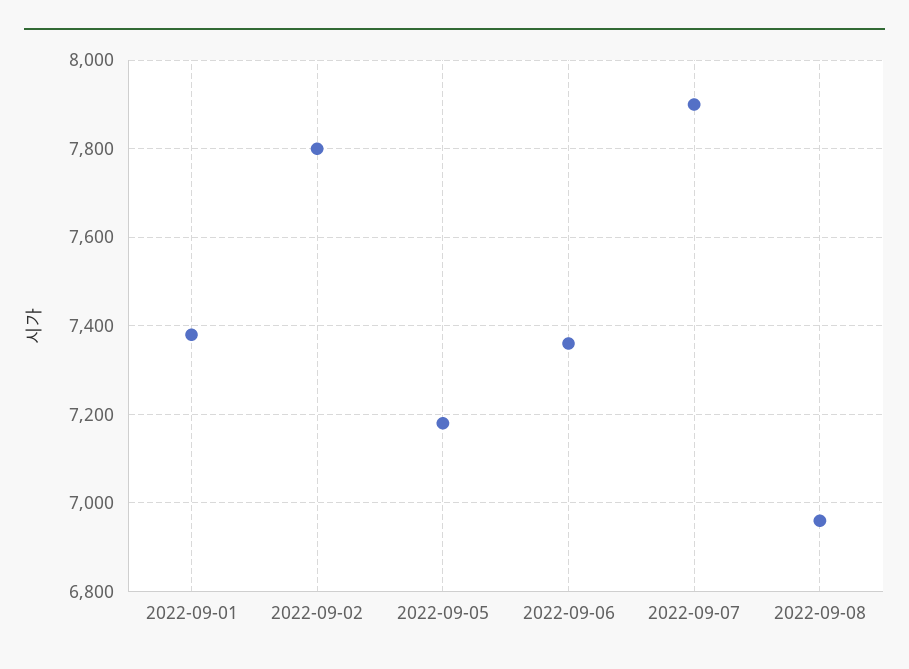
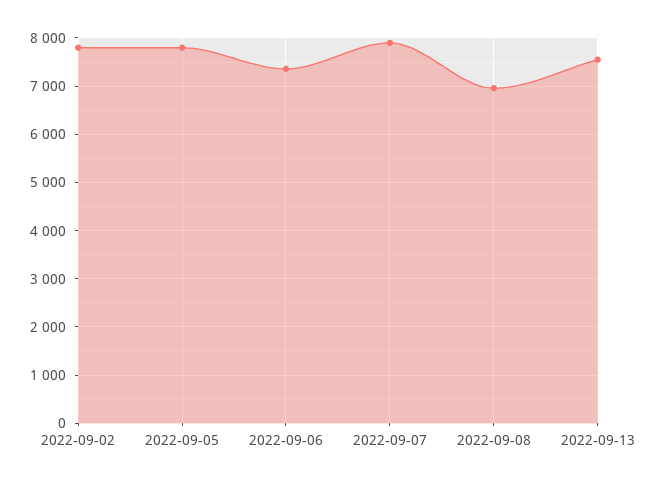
2022-09-01: 7380 -> none
2022-09-05: 7180 -> 7800
2022-09-13: none -> 7600

